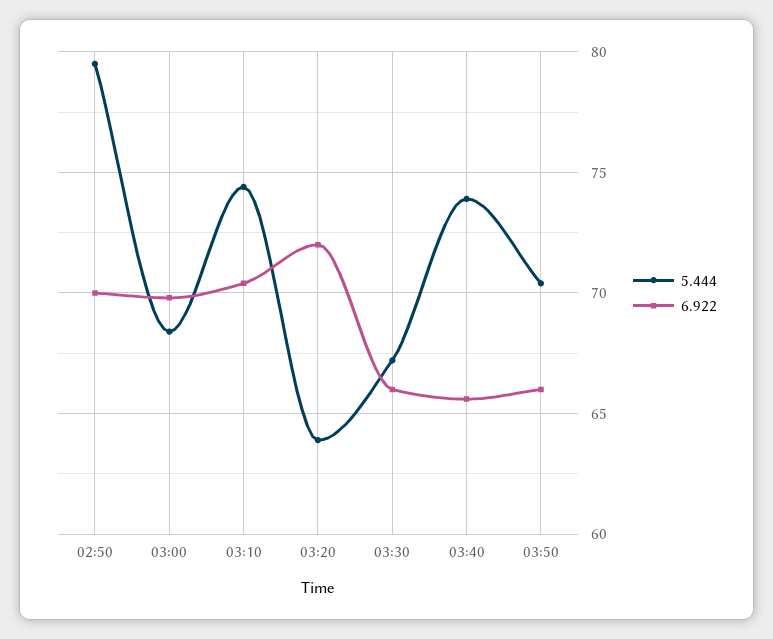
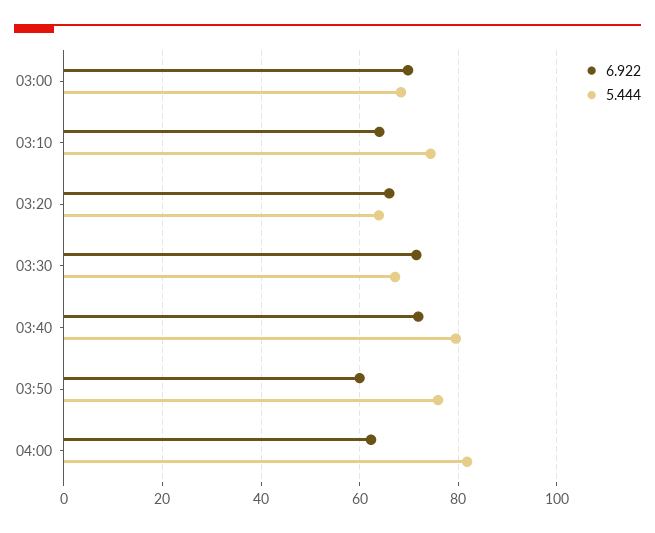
5.444, 02:50: 79.5 -> none
6.922, 02:50: 70 -> none
6.922, 03:10: 70.5 -> 64
6.922, 03:20: 72 -> 66
6.922, 03:30: 66 -> 72
5.444, 03:40: 74 -> 80
6.922, 03:40: 65.5 -> 72
5.444, 03:50: 70.5 -> 76
6.922, 03:50: 66 -> 60
6.922, 04:00: none -> 62
5.444, 04:00: none -> 82

